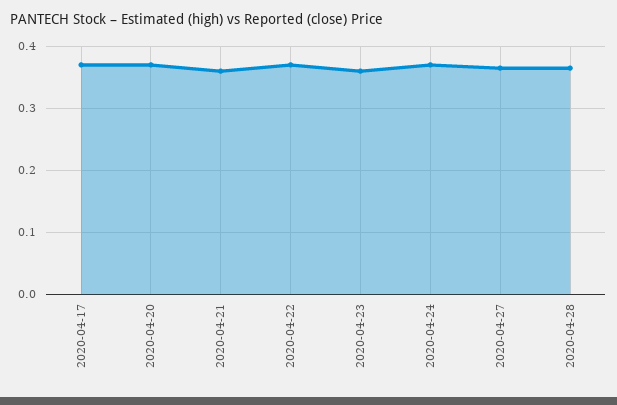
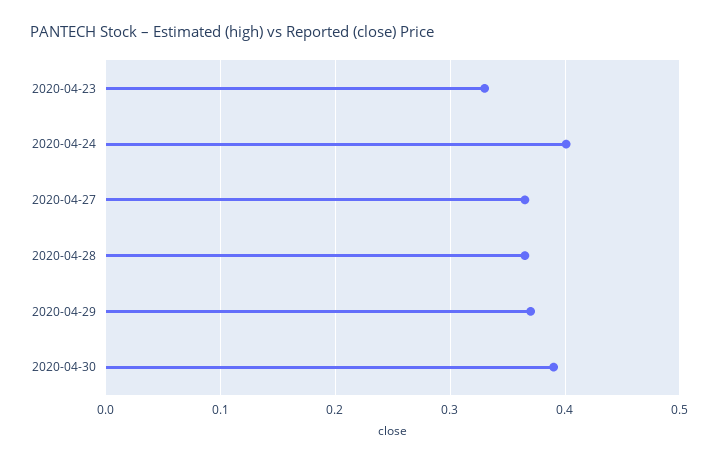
2020-04-17: 0.37 -> none
2020-04-20: 0.37 -> none
2020-04-21: 0.36 -> none
2020-04-22: 0.37 -> none
2020-04-23: 0.36 -> 0.33
2020-04-24: 0.37 -> 0.4
2020-04-29: none -> 0.37
2020-04-30: none -> 0.39

